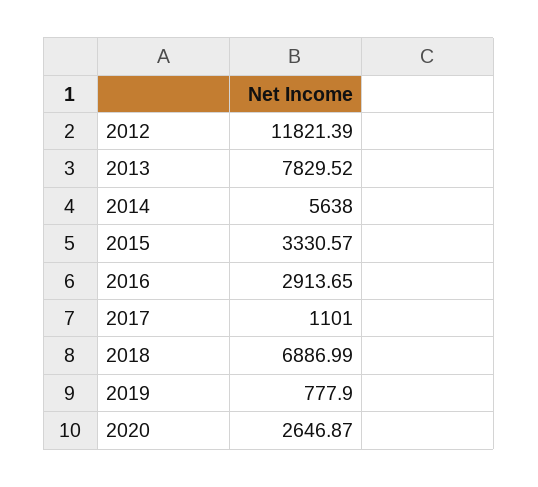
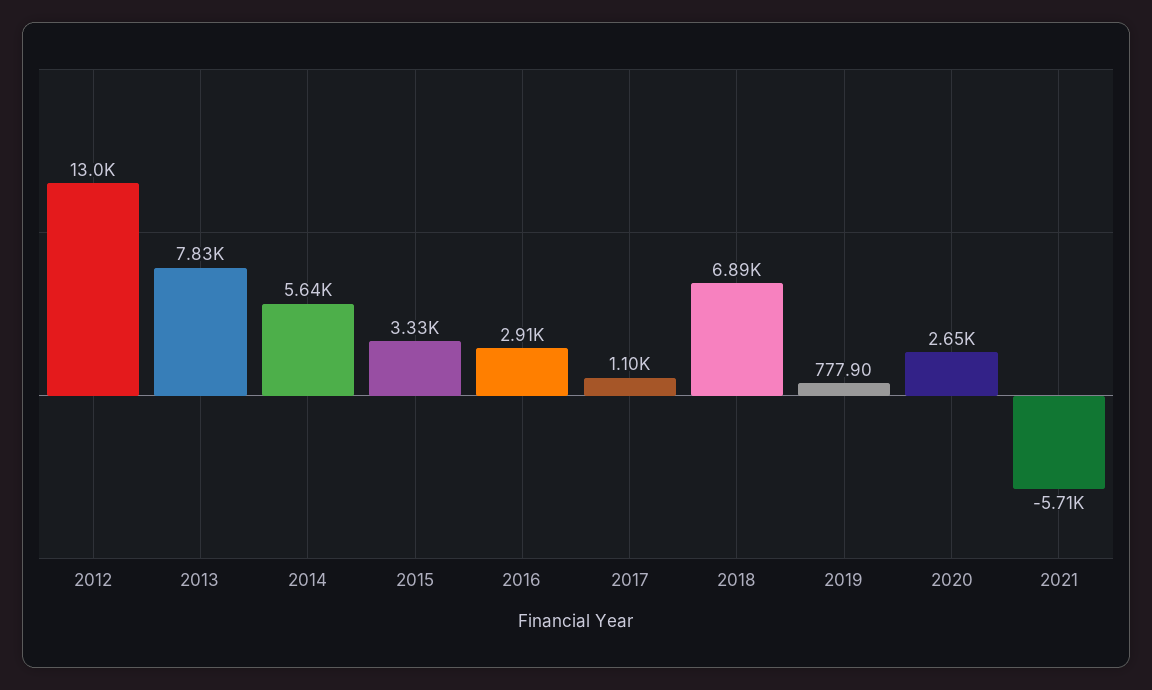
2012: 11821.39 -> 13000
2021: none -> -5710

